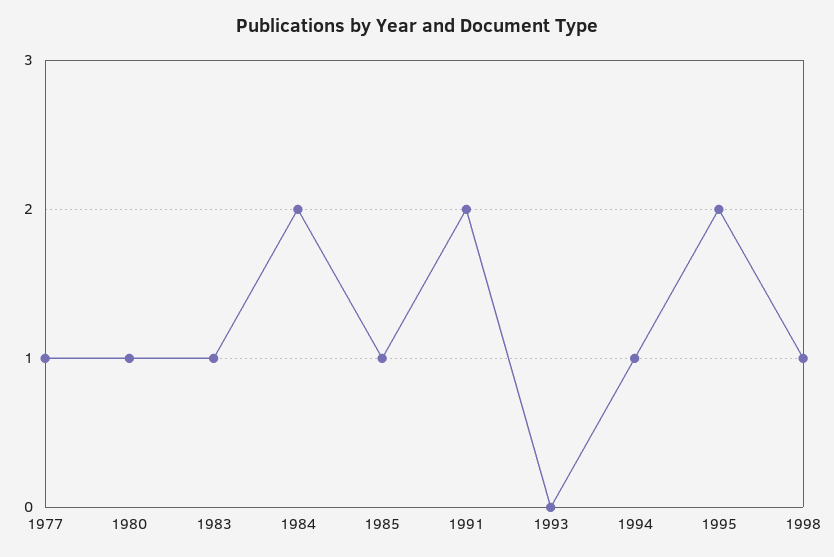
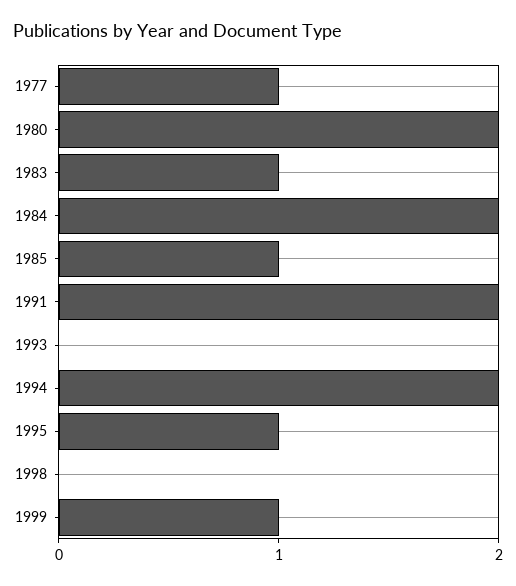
1980: 1 -> 2
1994: 1 -> 2
1995: 2 -> 1
1998: 1 -> 0
1999: none -> 1

